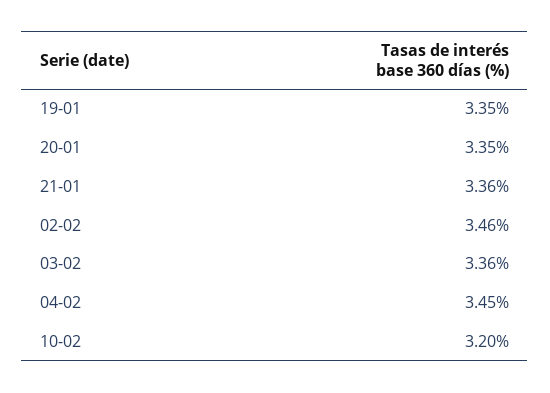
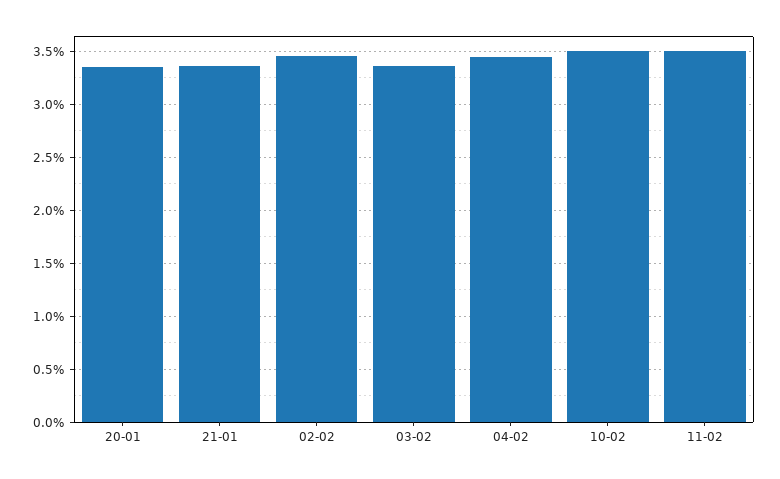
19-01: 3.35 -> none
10-02: 3.2 -> 3.5
11-02: none -> 3.5

